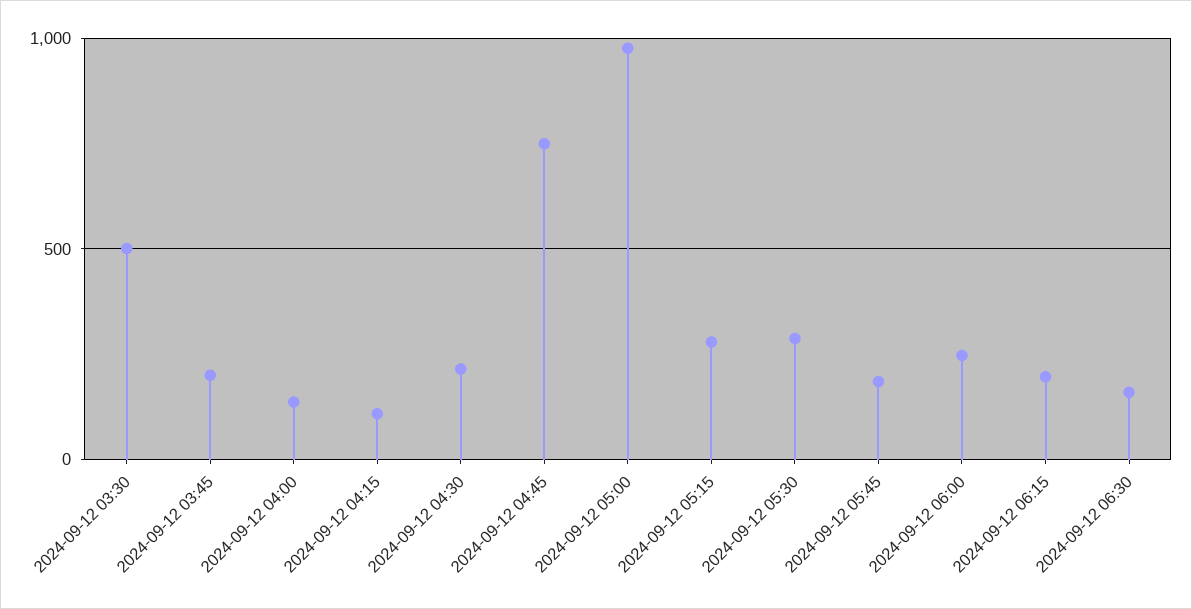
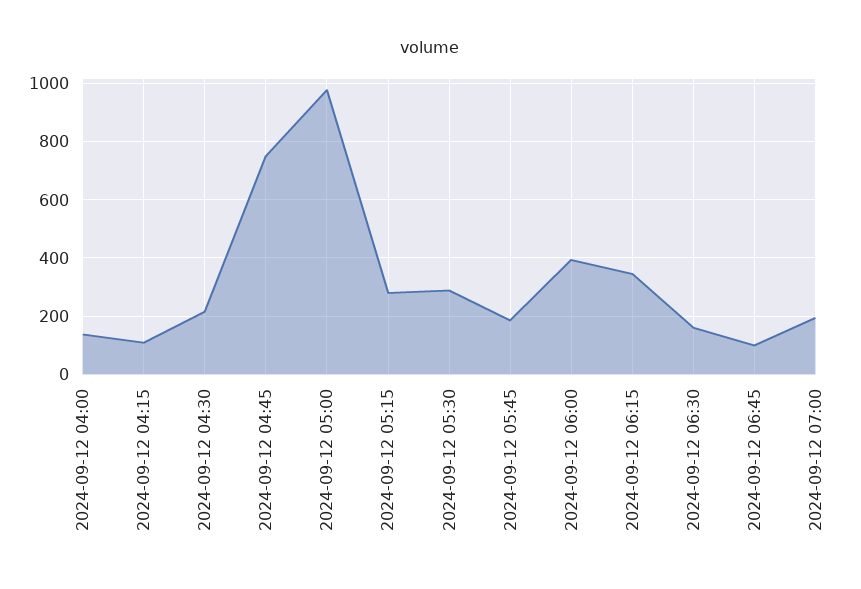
2024-09-12 03:30: 500 -> none
2024-09-12 03:45: 200 -> none
2024-09-12 06:00: 250 -> 400
2024-09-12 06:15: 200 -> 350
2024-09-12 06:45: none -> 100
2024-09-12 07:00: none -> 200

